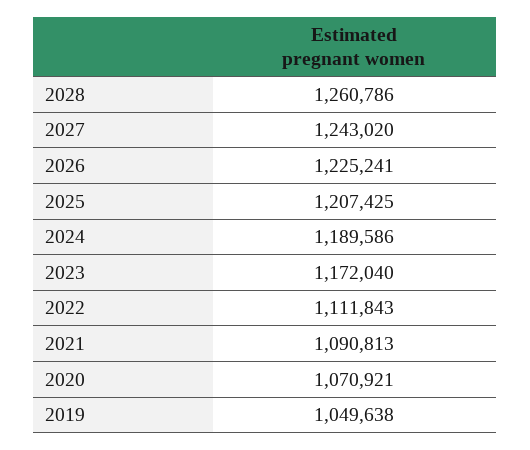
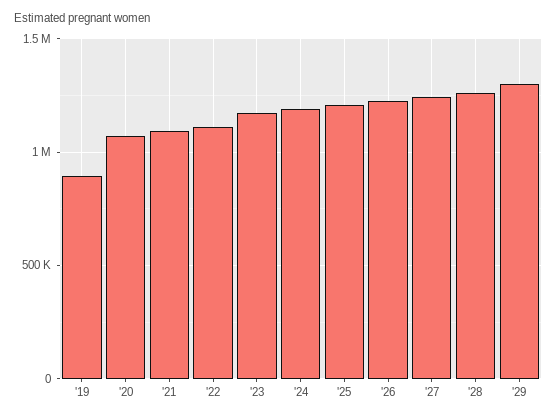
2019: 1049638 -> 900000
'29: none -> 1300000

